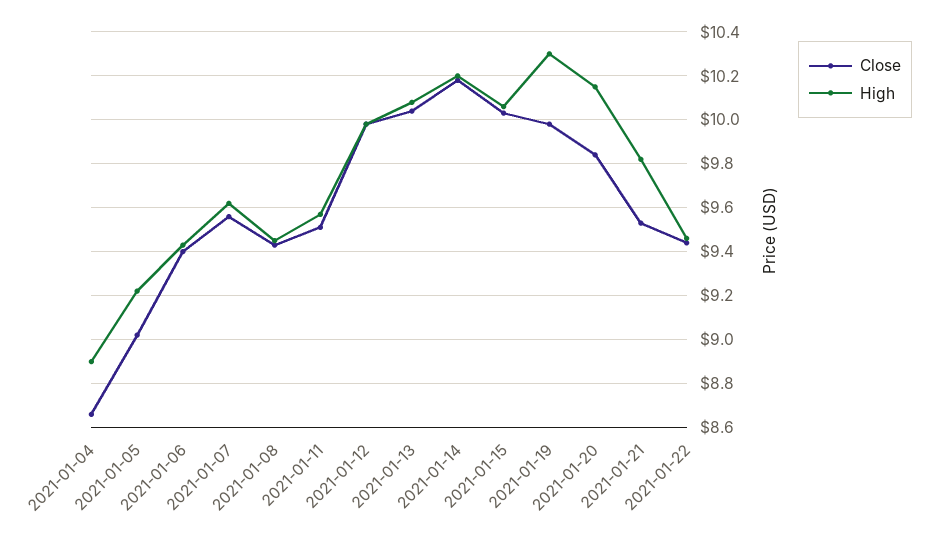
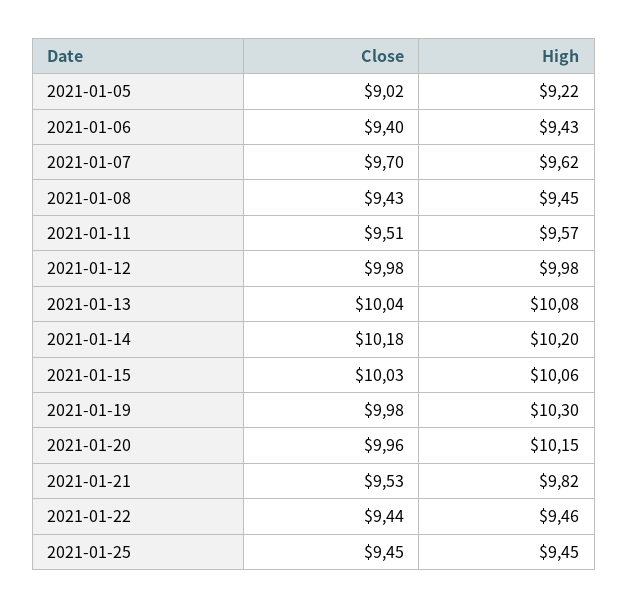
Close, 2021-01-04: 8.65 -> none
High, 2021-01-04: 8.9 -> none
Close, 2021-01-07: 9.55 -> 9.7
Close, 2021-01-20: 9.85 -> 9.96
Close, 2021-01-25: none -> 9.45
High, 2021-01-25: none -> 9.45

